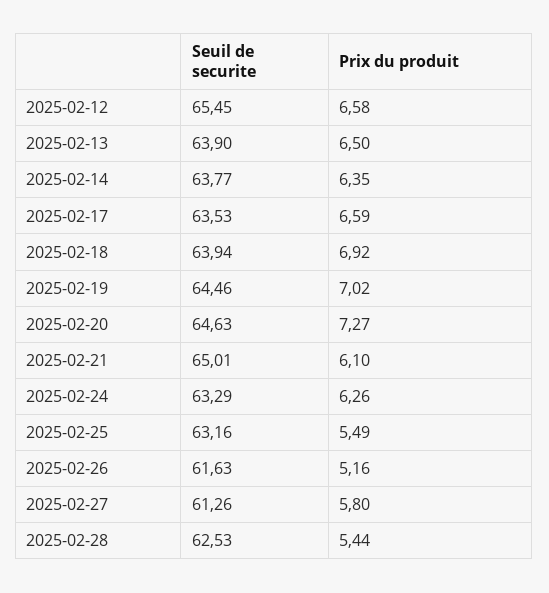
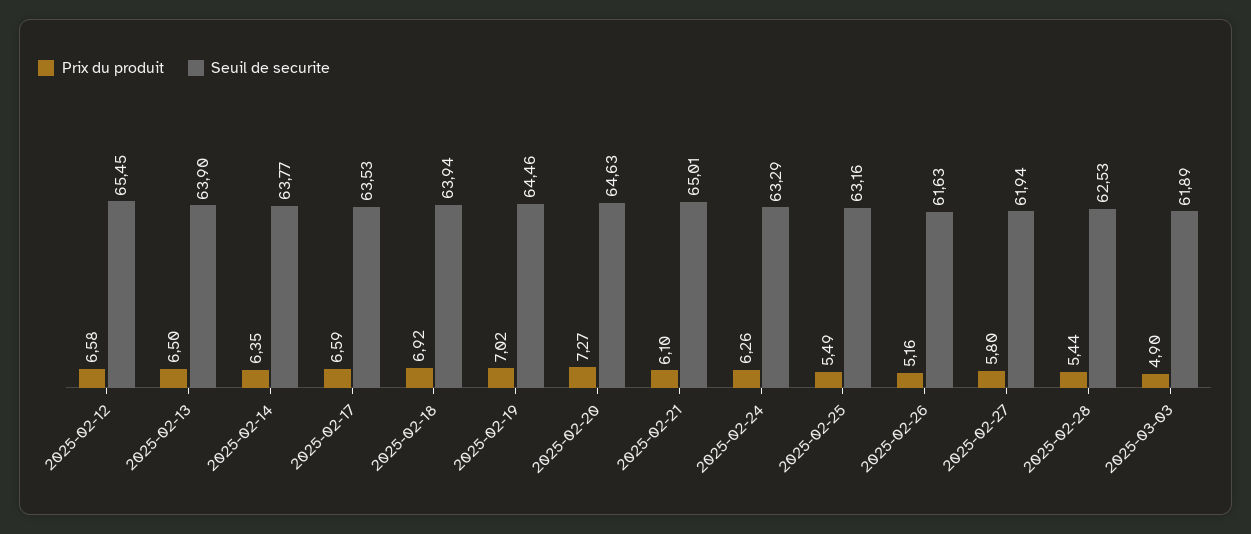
Seuil de securite, 2025-02-27: 61.26 -> 61.94
Prix du produit, 2025-03-03: none -> 4.9
Seuil de securite, 2025-03-03: none -> 61.89

